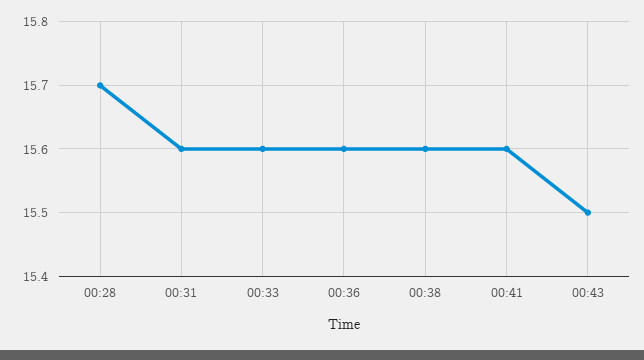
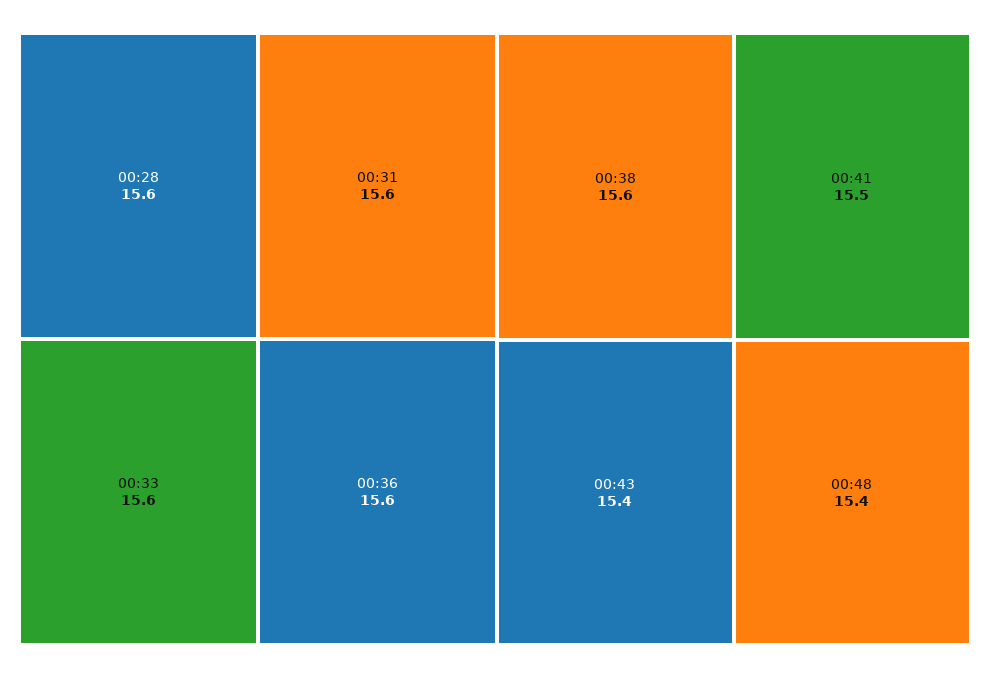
00:28: 15.7 -> 15.6
00:41: 15.6 -> 15.5
00:43: 15.5 -> 15.4
00:48: none -> 15.4

